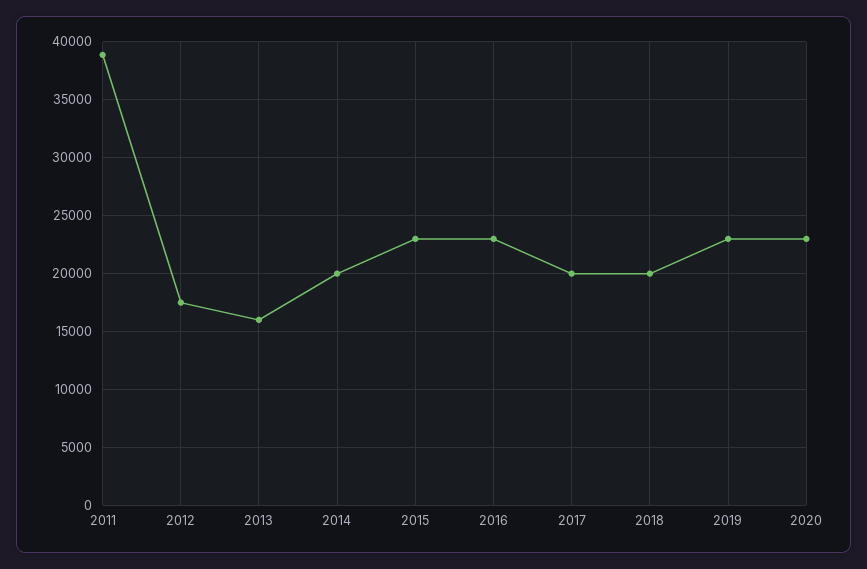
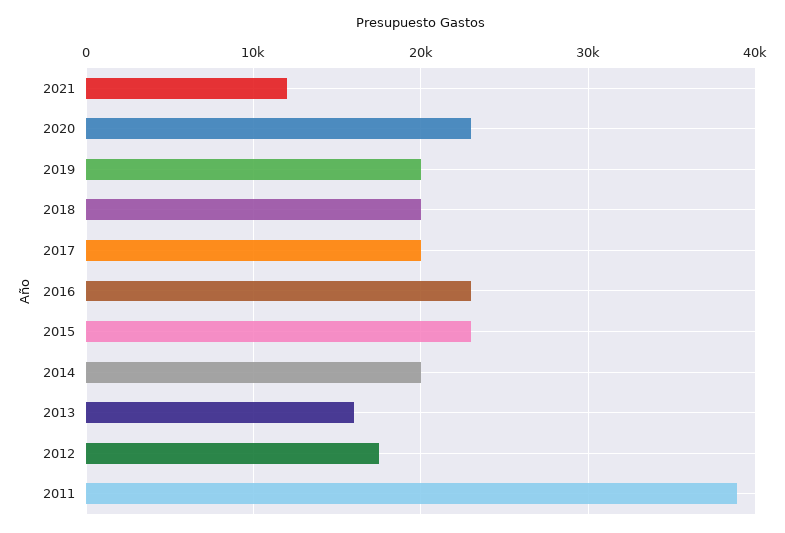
2019: 23000 -> 20000
2021: none -> 12000

